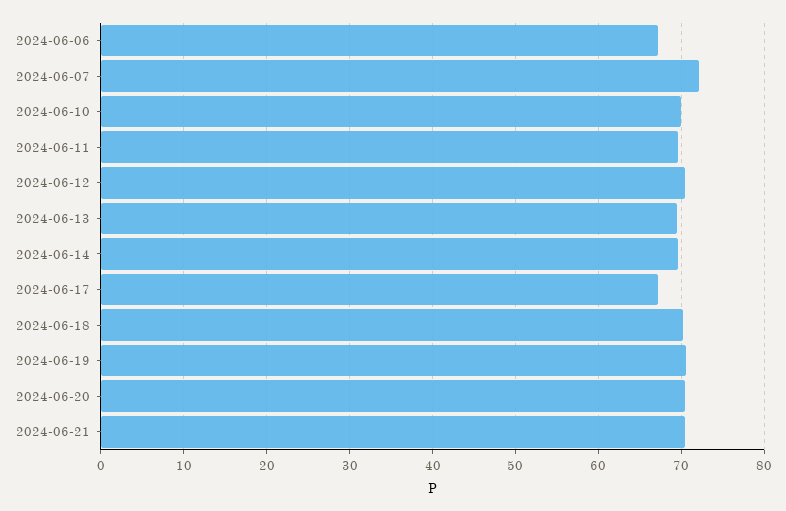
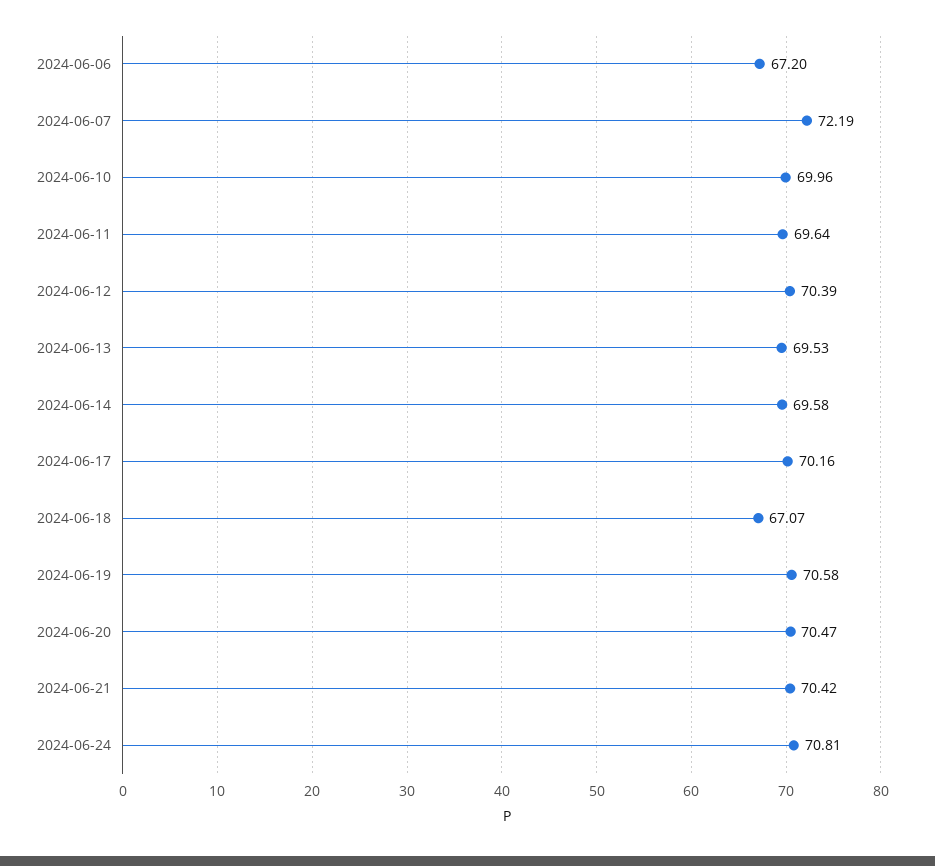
2024-06-17: 67 -> 70.16
2024-06-18: 70 -> 67.07
2024-06-24: none -> 70.81

